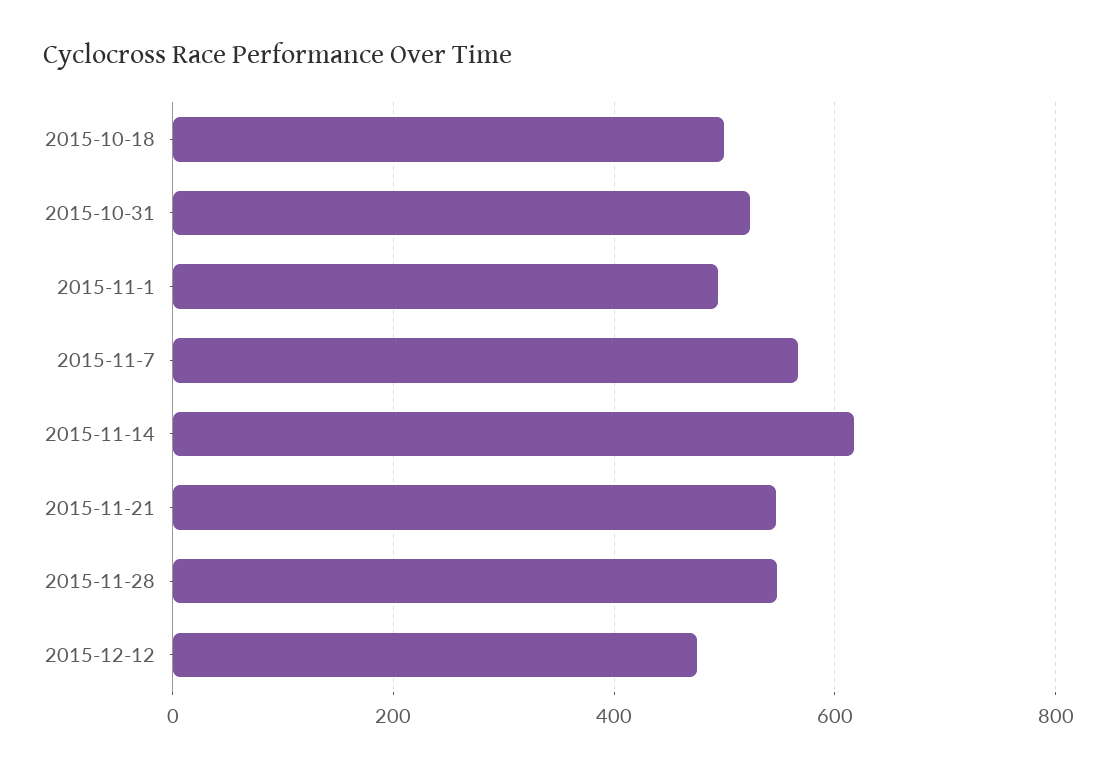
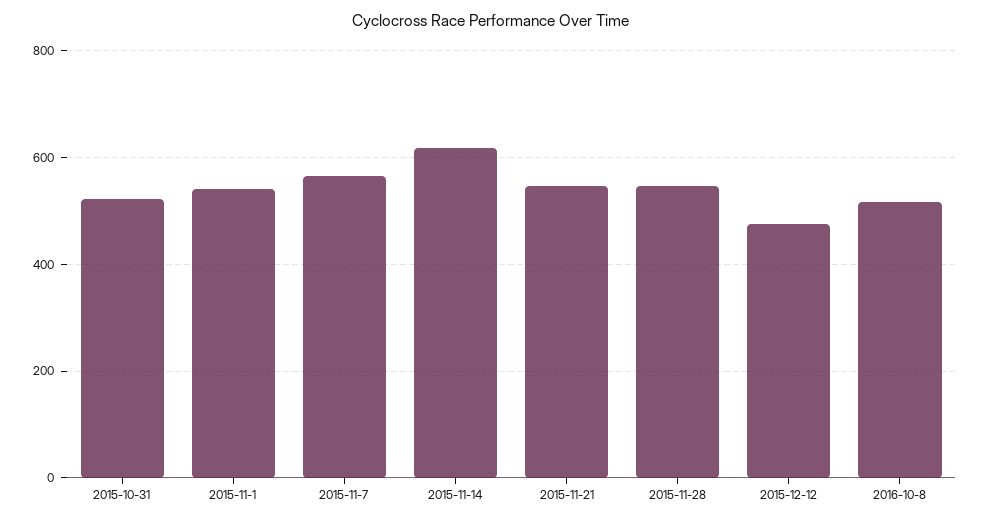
2015-10-18: 500 -> none
2015-11-1: 500 -> 540
2016-10-8: none -> 520

